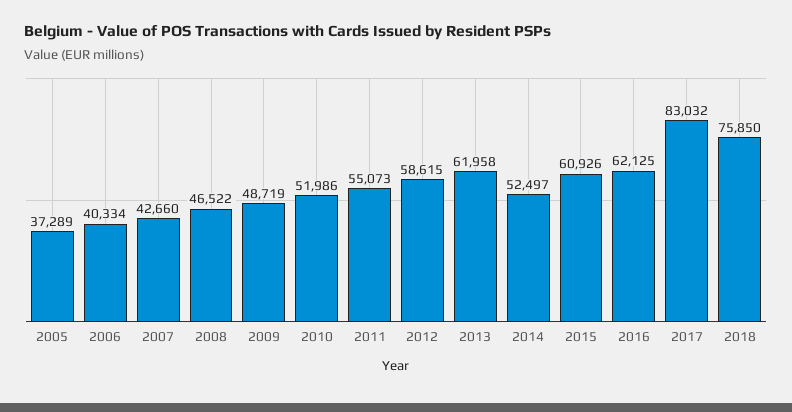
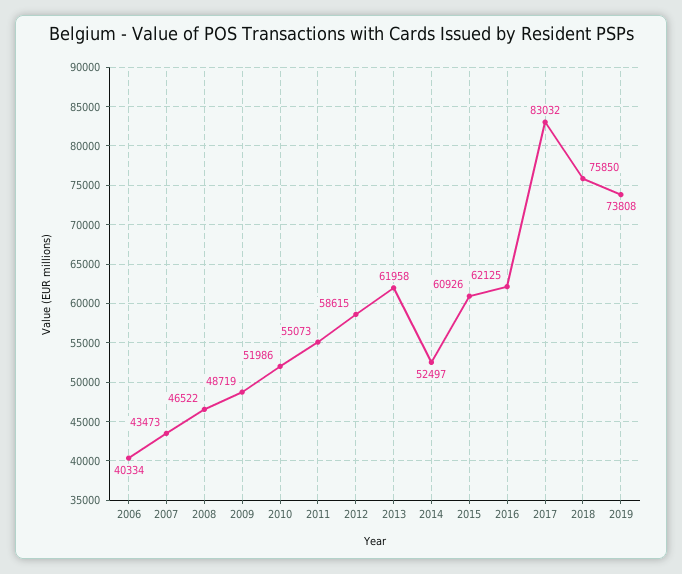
2005: 37289 -> none
2007: 42660 -> 43473
2019: none -> 73808

